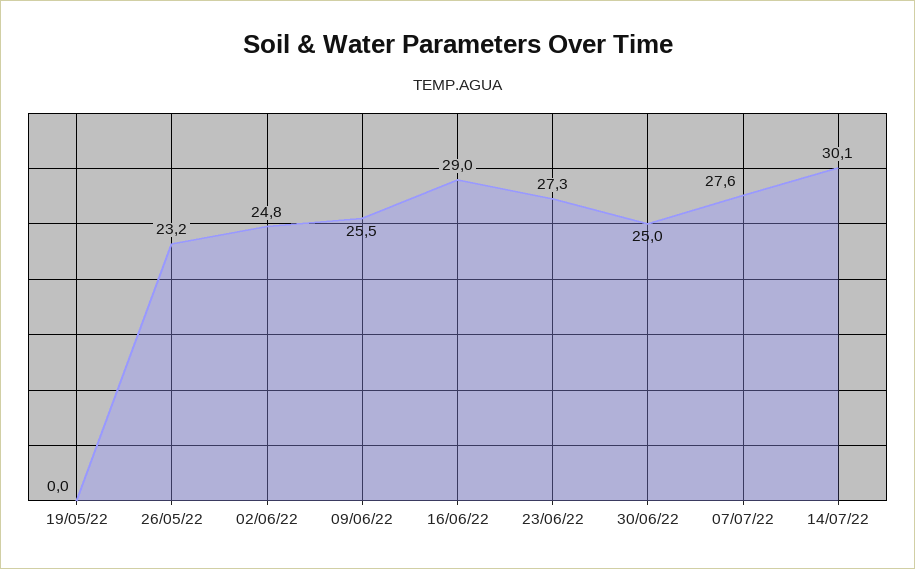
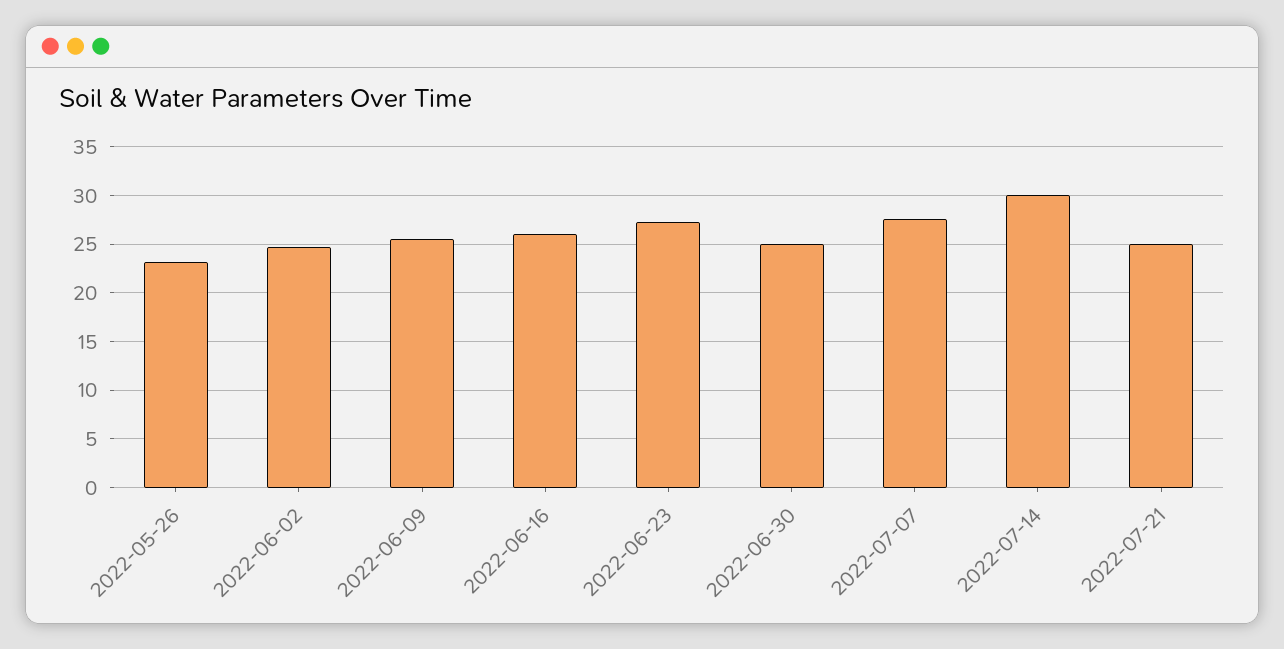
19/05/22: 0 -> none
16/06/22: 29 -> 26
2022-07-21: none -> 25

